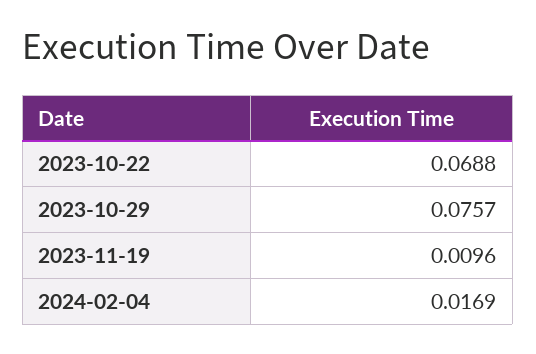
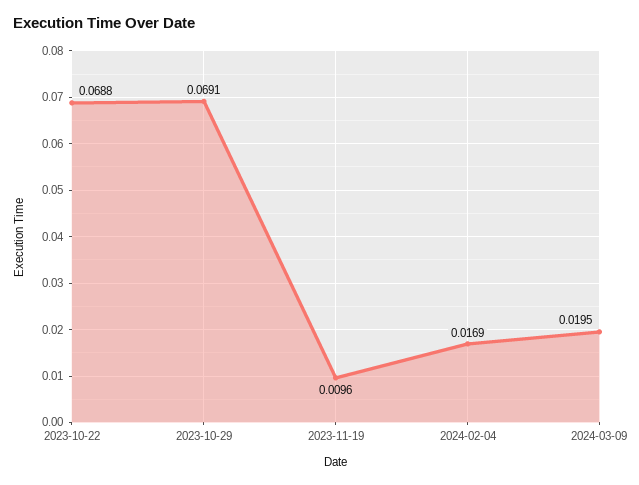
2023-10-29: 0.0757 -> 0.0691
2024-03-09: none -> 0.0195

